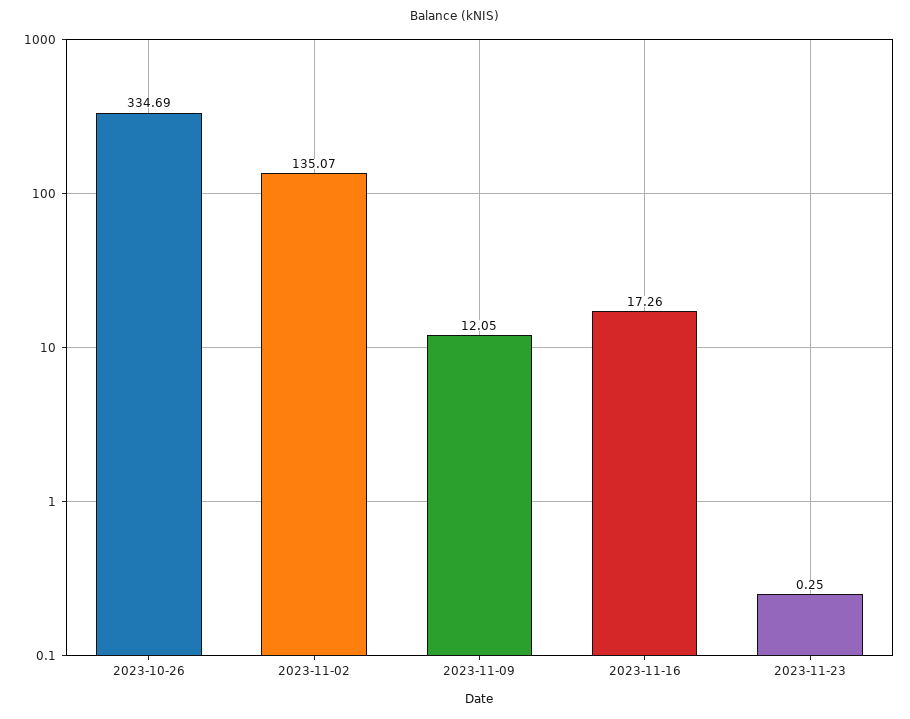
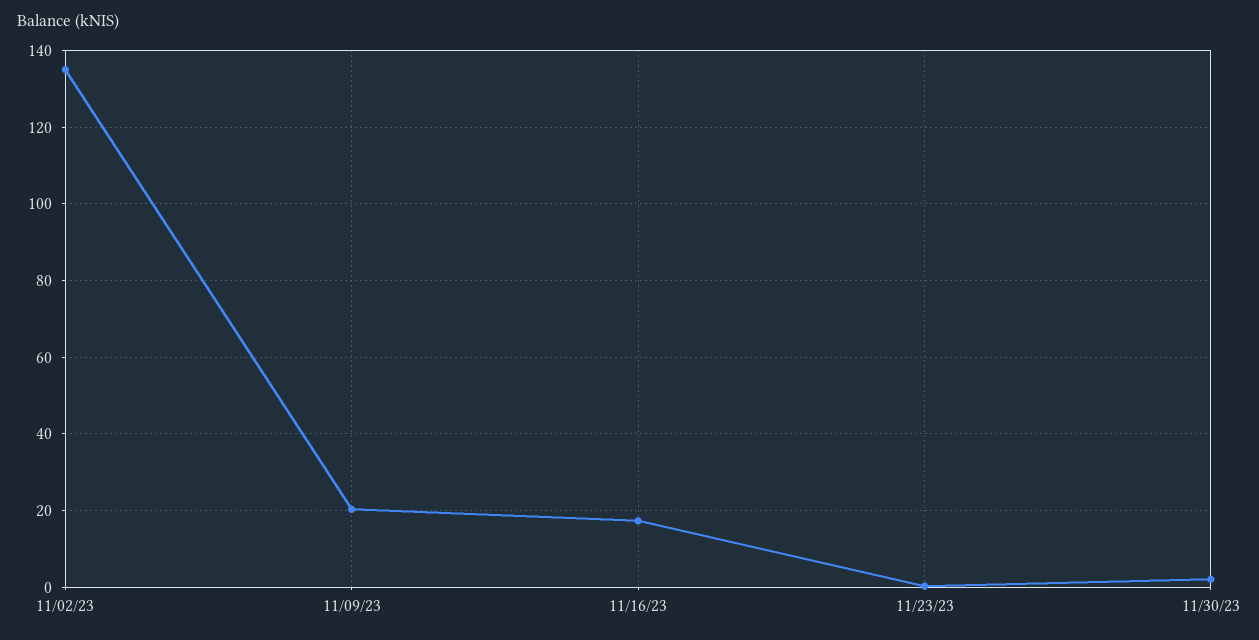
2023-10-26: 334.69 -> none
2023-11-09: 12.05 -> 20
11/30/23: none -> 2

